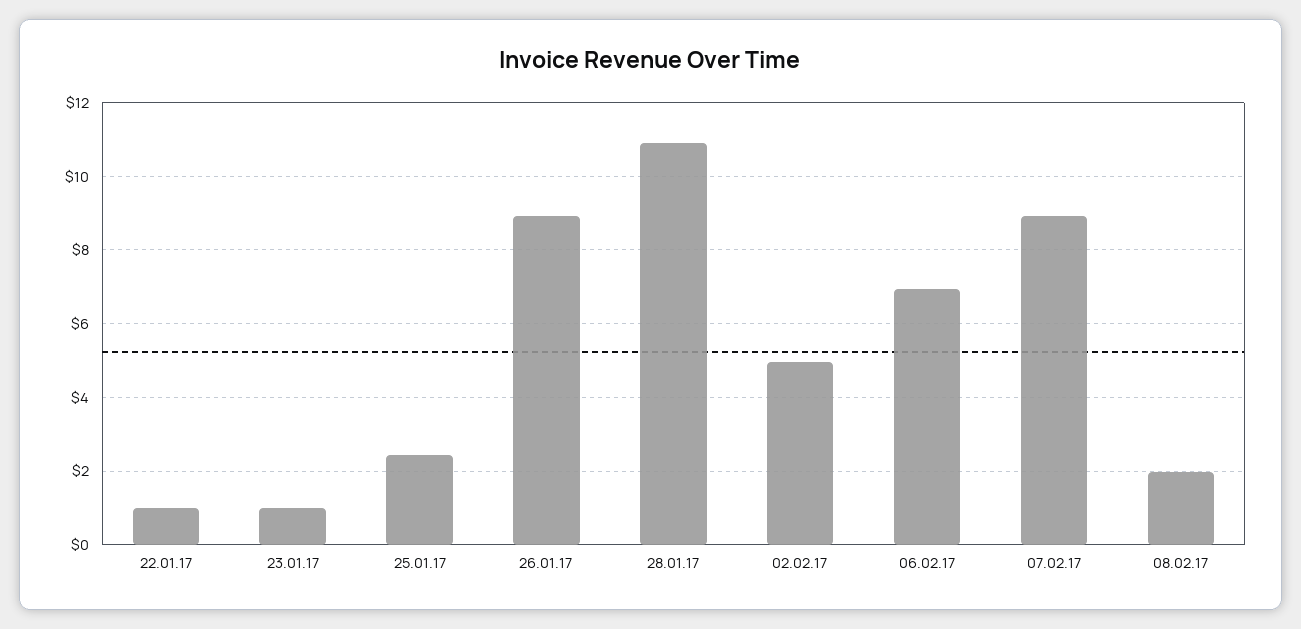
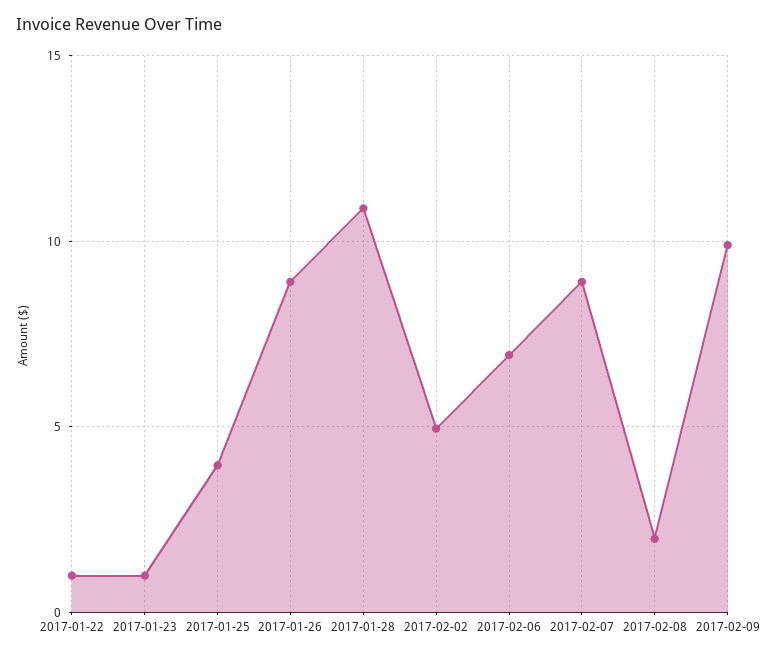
25.01.17: 2.4 -> 4
2017-02-09: none -> 10

